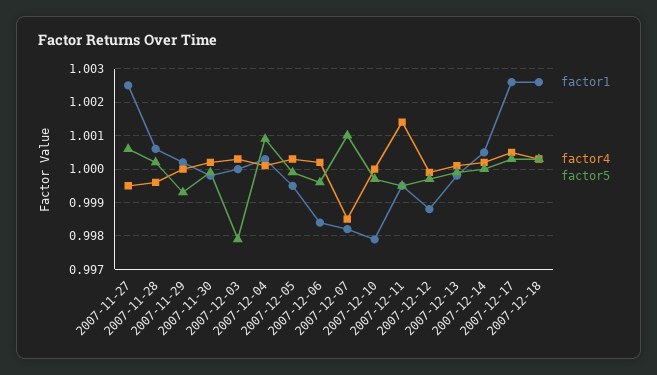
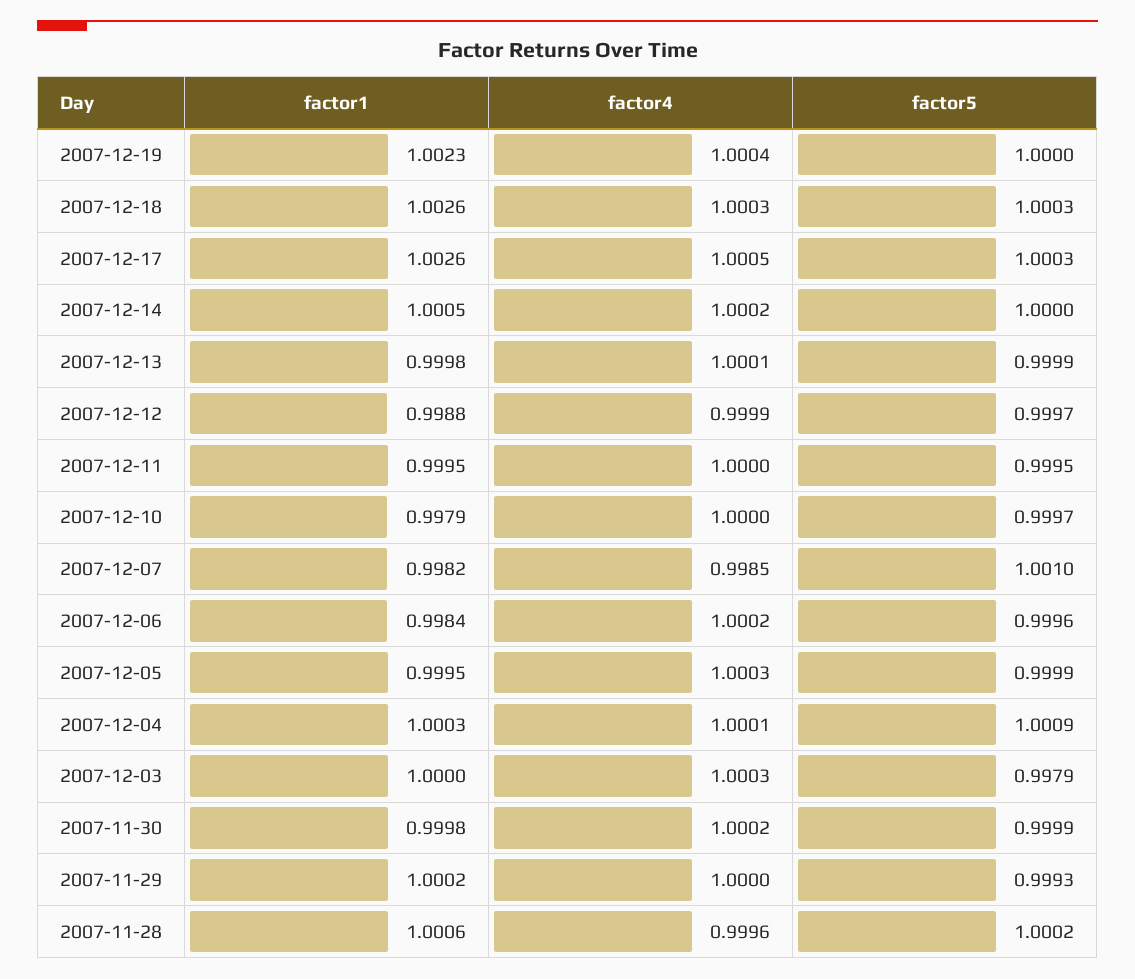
factor1, 2007-11-27: 1.0025 -> none
factor4, 2007-11-27: 0.9995 -> none
factor5, 2007-11-27: 1.0005 -> none
factor4, 2007-12-11: 1.0015 -> 1
factor1, 2007-12-19: none -> 1.0023
factor4, 2007-12-19: none -> 1.0004
factor5, 2007-12-19: none -> 1

